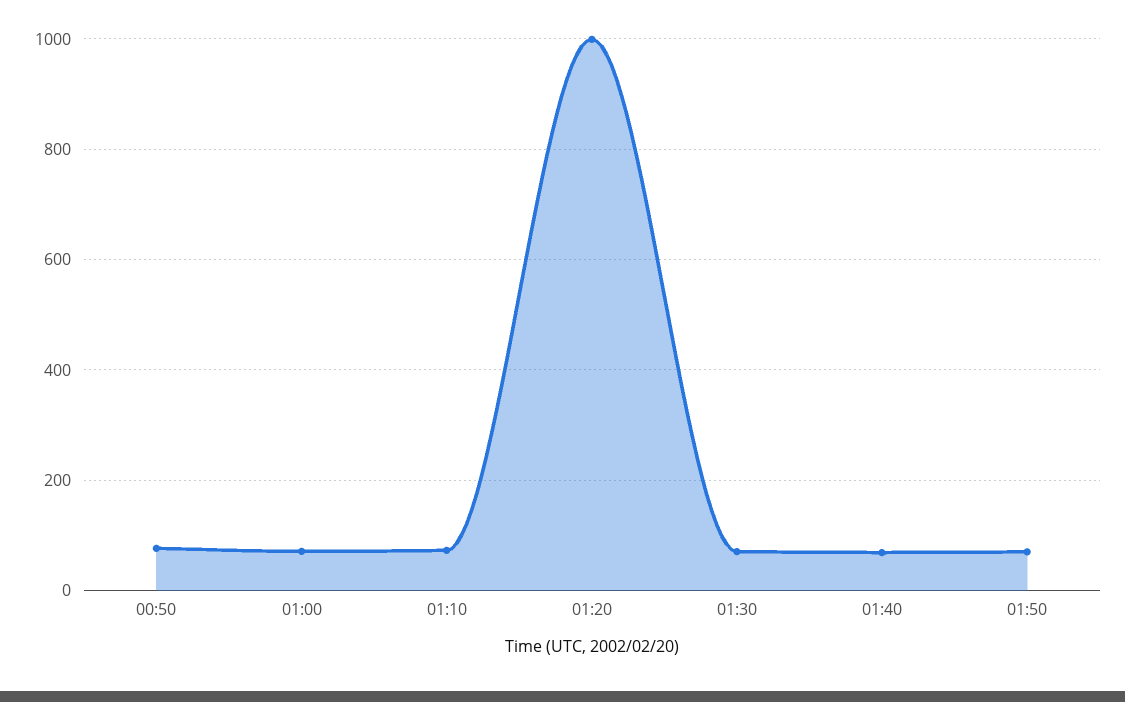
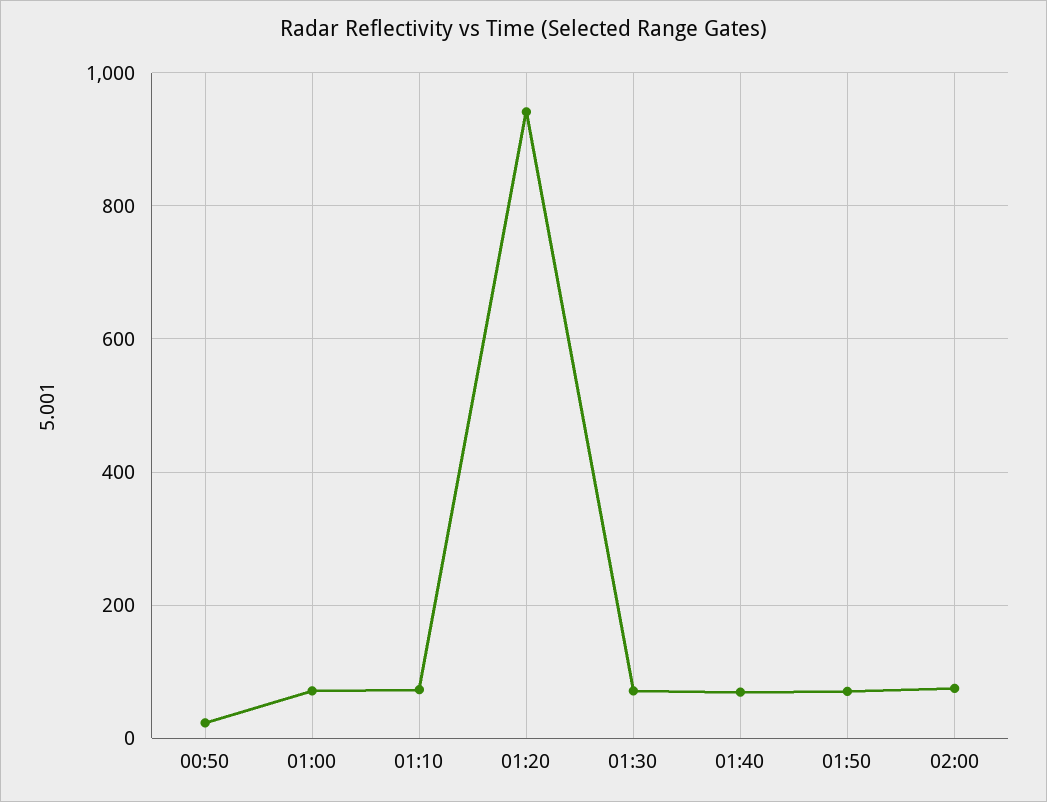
00:50: 80 -> 20
01:20: 1000 -> 940
02:00: none -> 80

